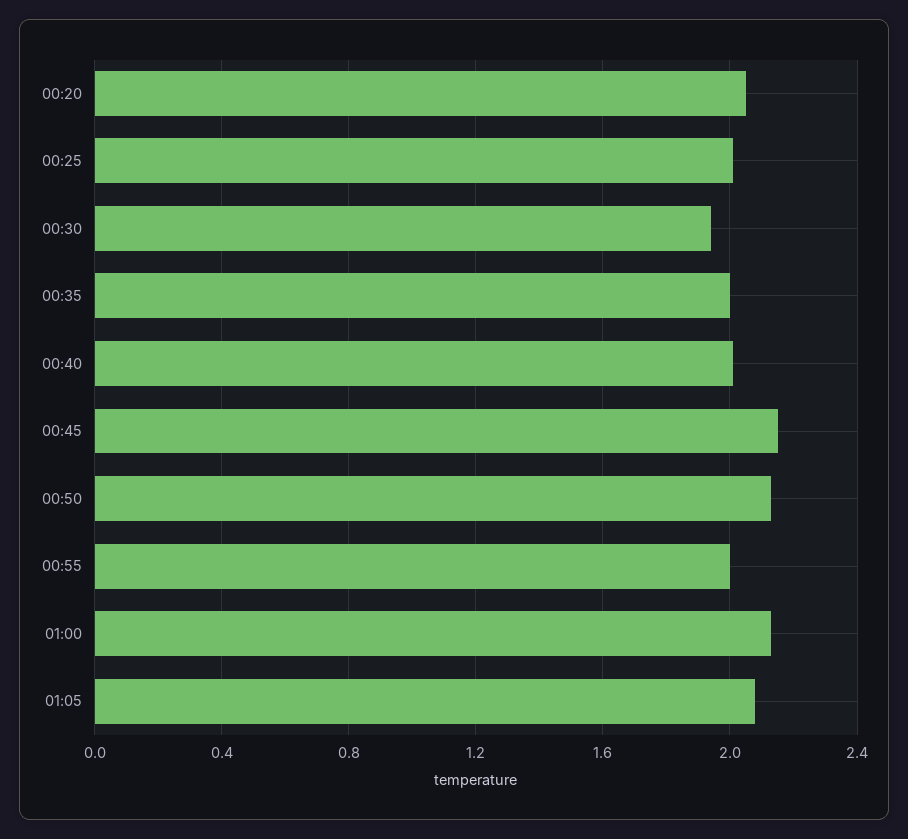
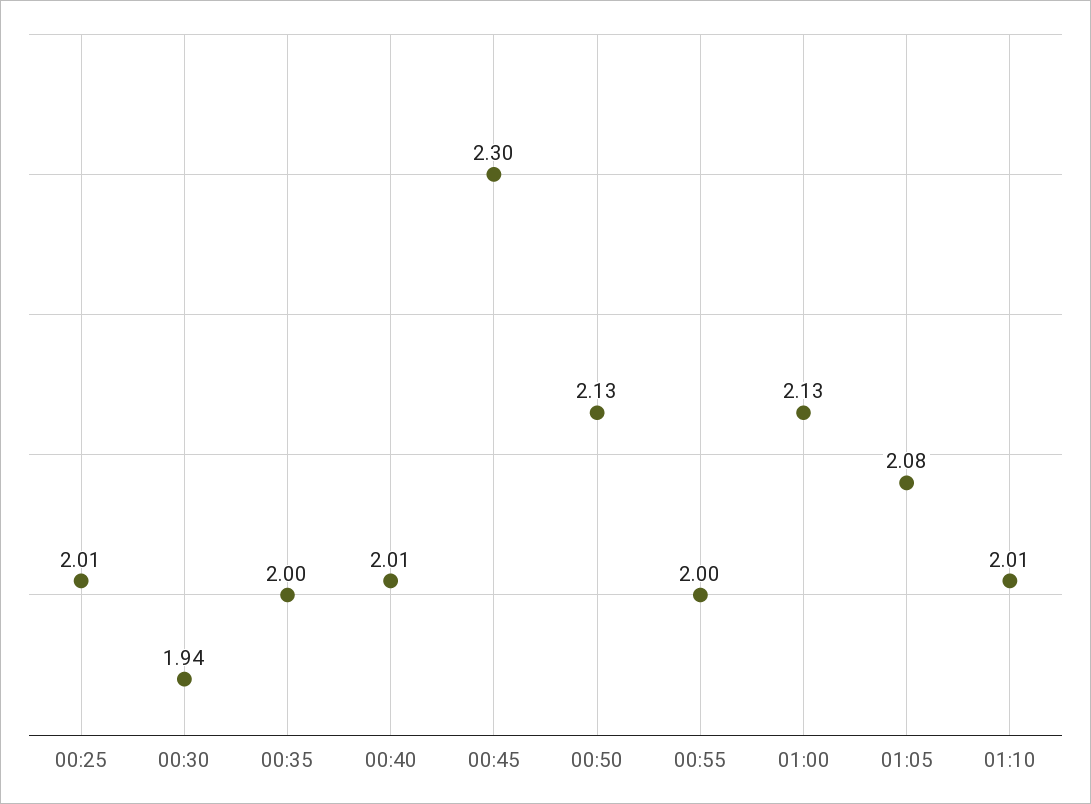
00:20: 2.05 -> none
00:45: 2.15 -> 2.3
01:10: none -> 2.01

